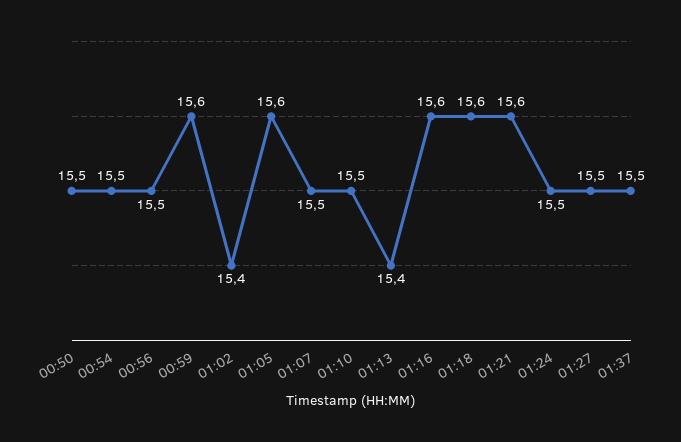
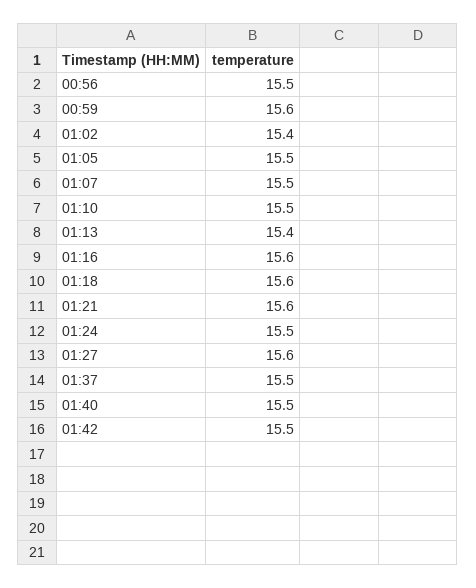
00:50: 15.5 -> none
00:54: 15.5 -> none
01:05: 15.6 -> 15.5
01:27: 15.5 -> 15.6
01:40: none -> 15.5
01:42: none -> 15.5

